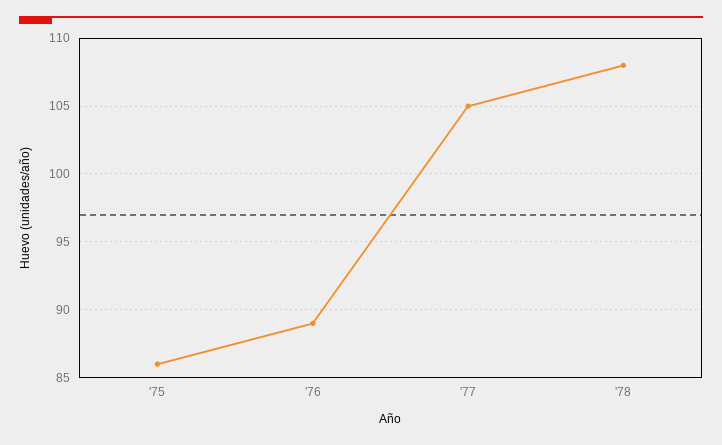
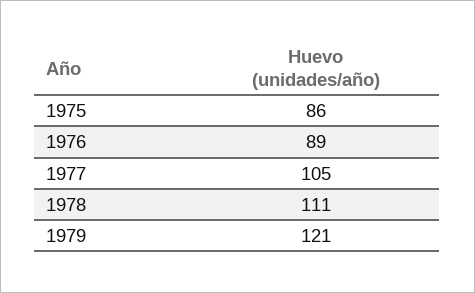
'78: 108 -> 111
1979: none -> 121

